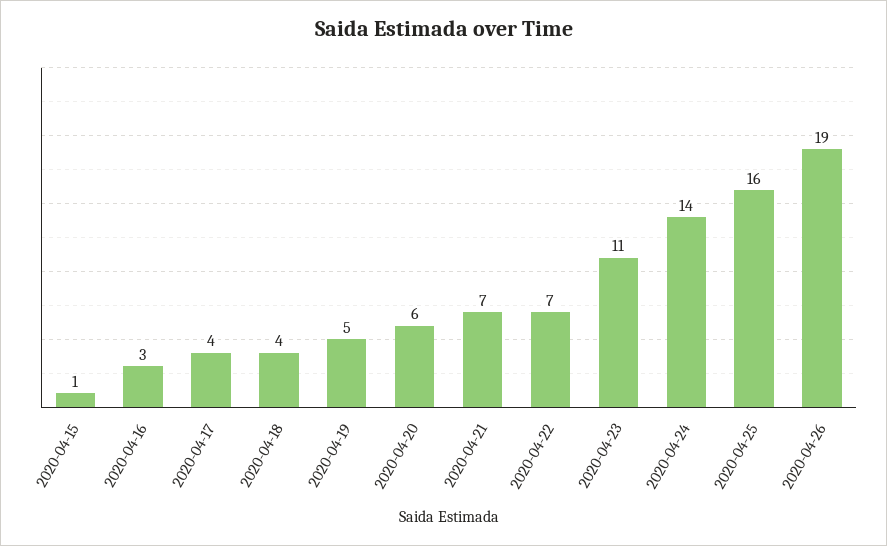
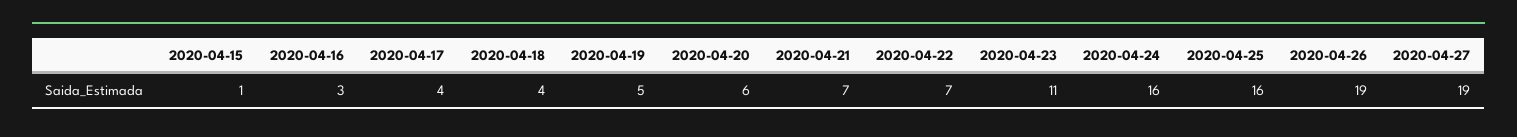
2020-04-24: 14 -> 16
2020-04-27: none -> 19

